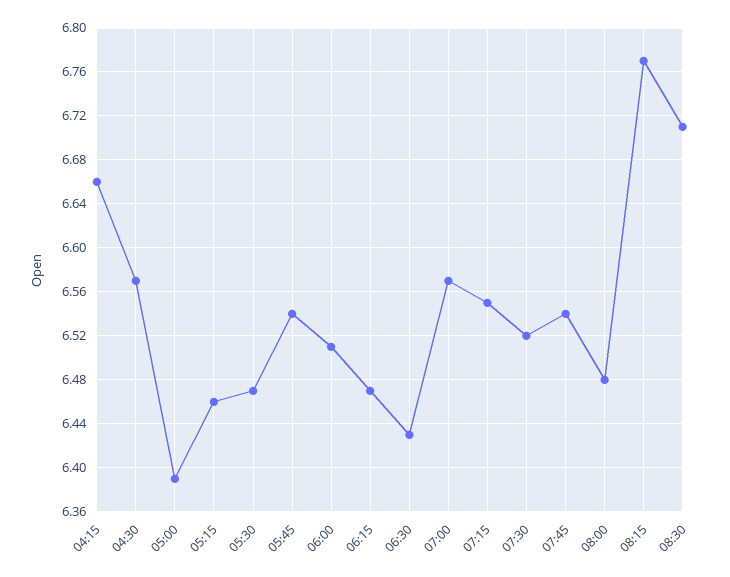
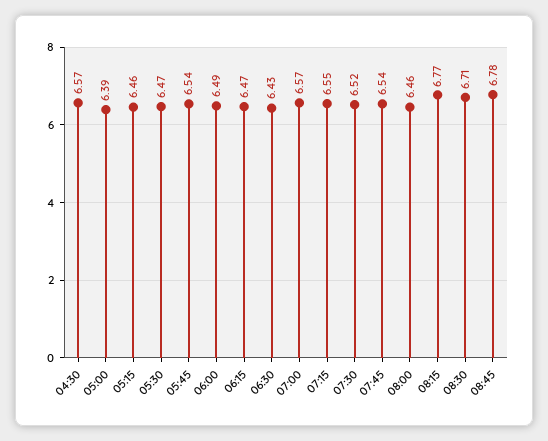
04:15: 6.66 -> none
06:00: 6.51 -> 6.49
08:00: 6.48 -> 6.46
08:45: none -> 6.78

